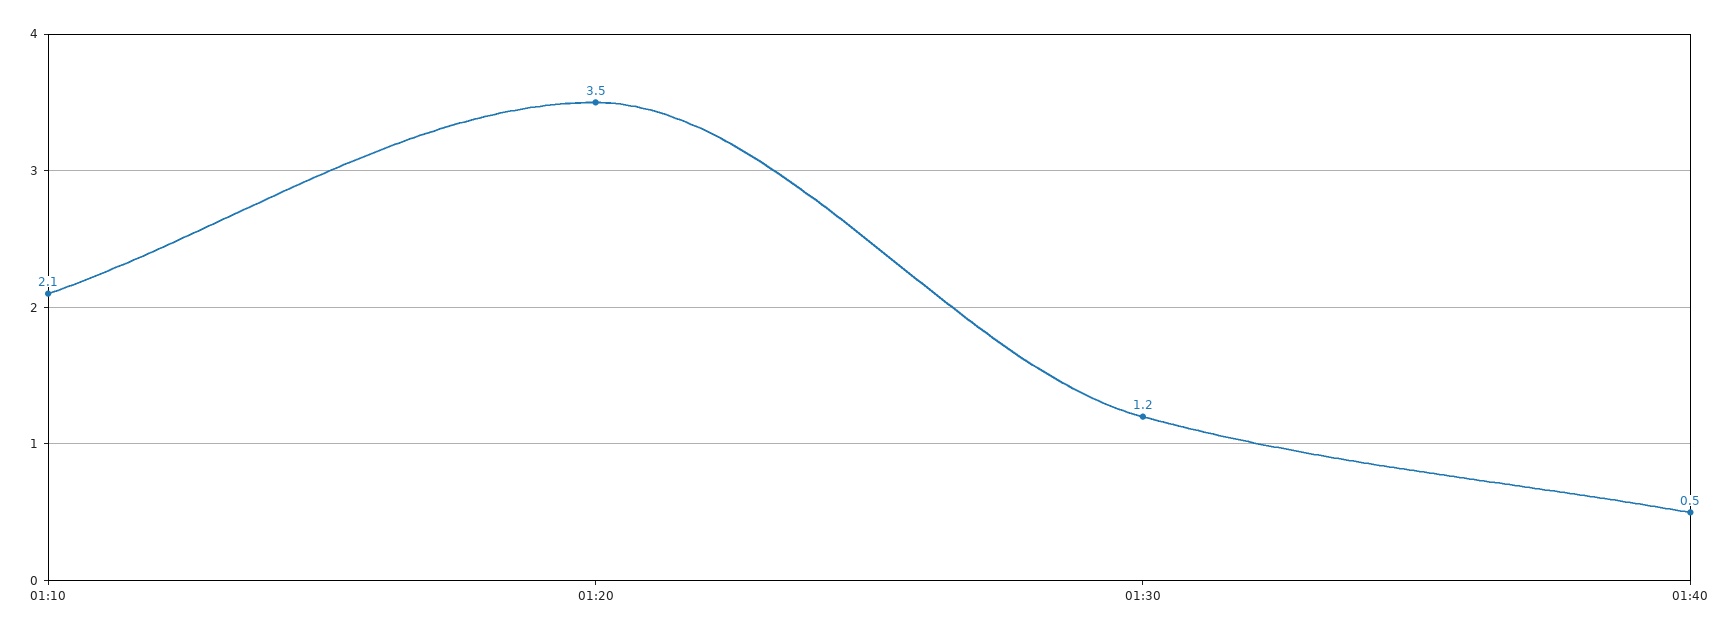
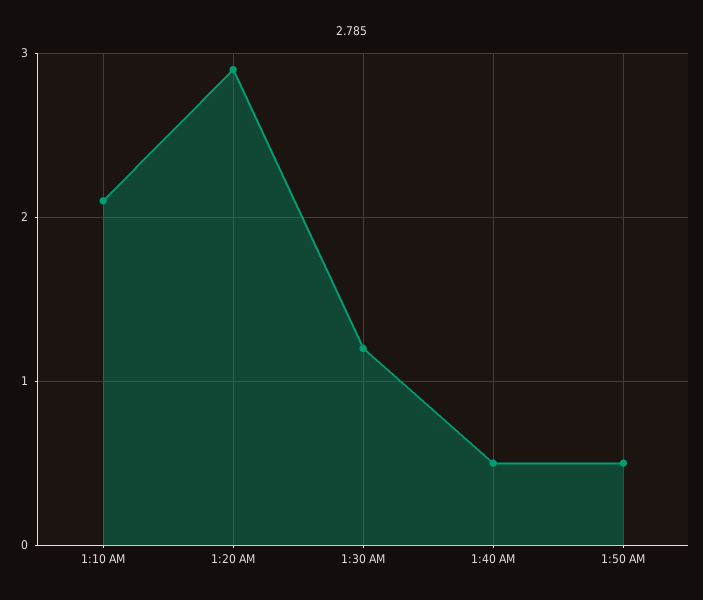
01:20: 3.5 -> 2.9
1:50 AM: none -> 0.5

